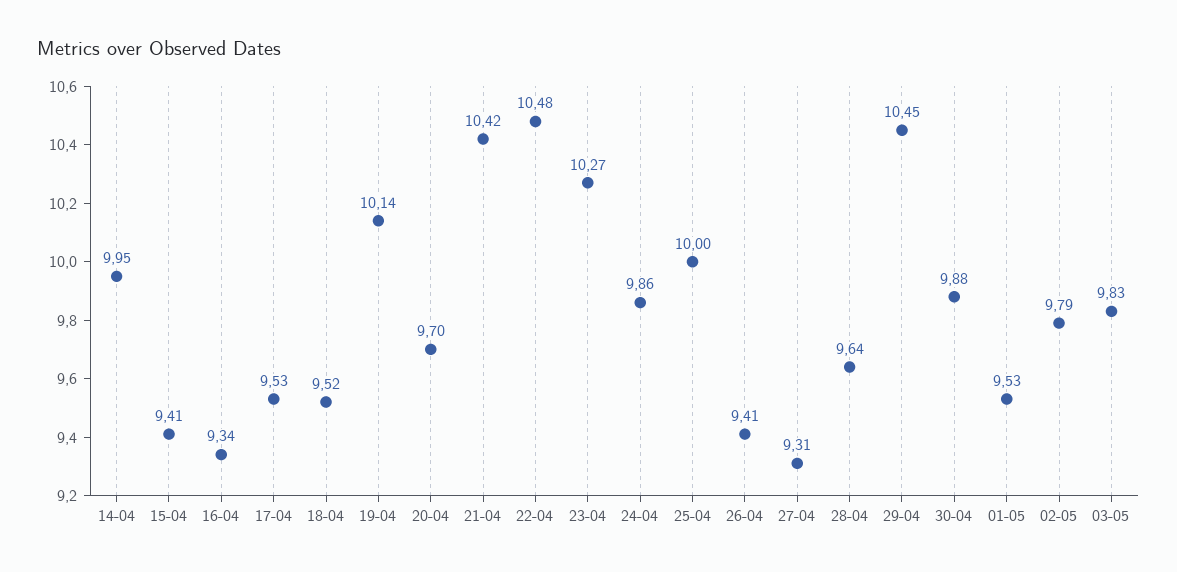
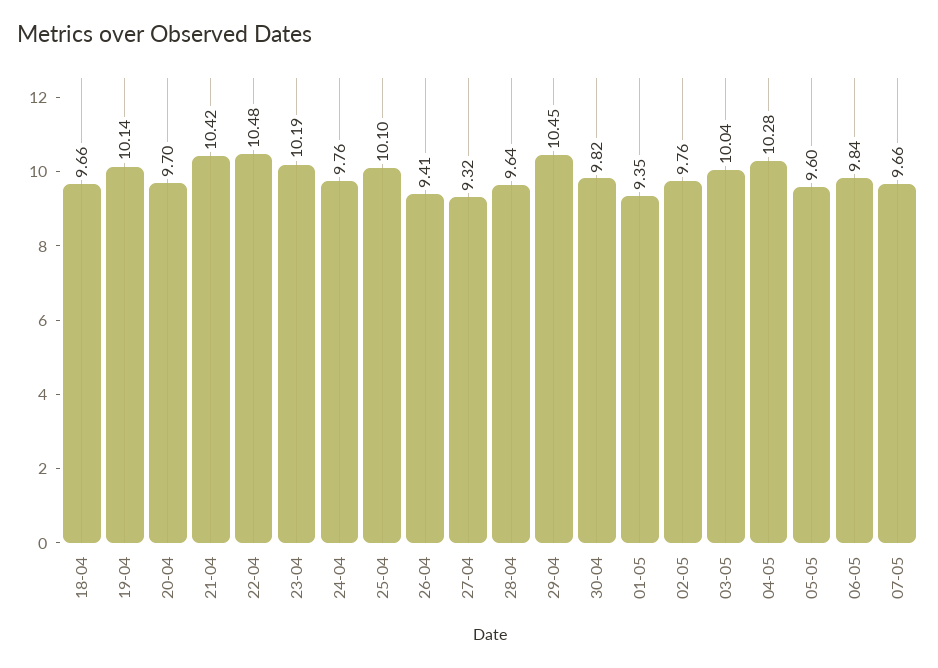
14-04: 9.95 -> none
15-04: 9.41 -> none
16-04: 9.34 -> none
17-04: 9.53 -> none
18-04: 9.52 -> 9.66
23-04: 10.27 -> 10.19
24-04: 9.86 -> 9.76
25-04: 10 -> 10.1
27-04: 9.31 -> 9.32
30-04: 9.88 -> 9.82
01-05: 9.53 -> 9.35
02-05: 9.79 -> 9.76
03-05: 9.83 -> 10.04
04-05: none -> 10.28
05-05: none -> 9.6
06-05: none -> 9.84
07-05: none -> 9.66

